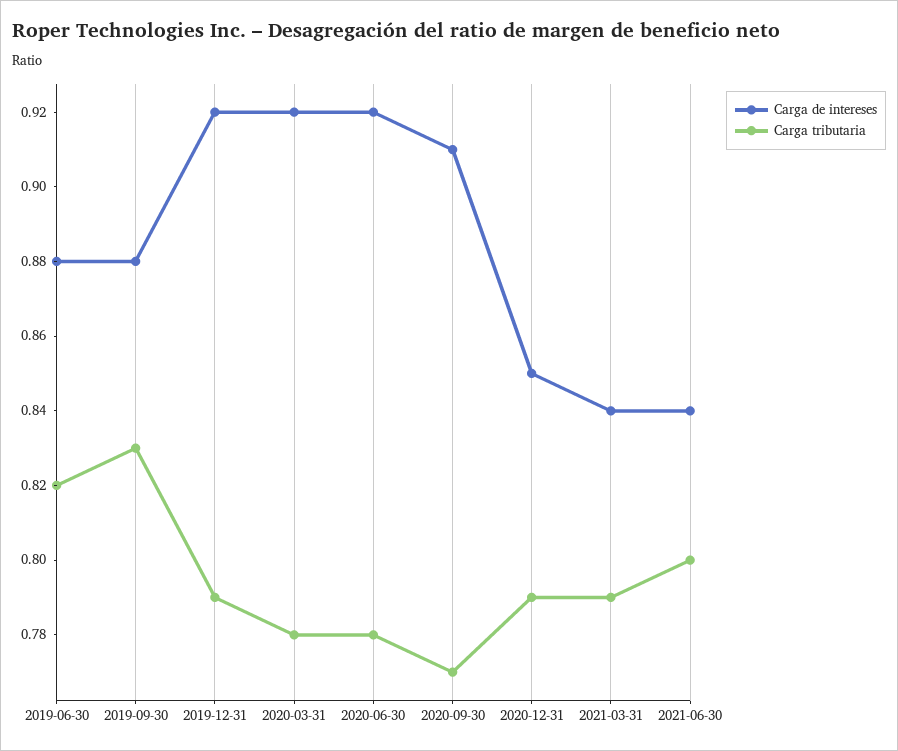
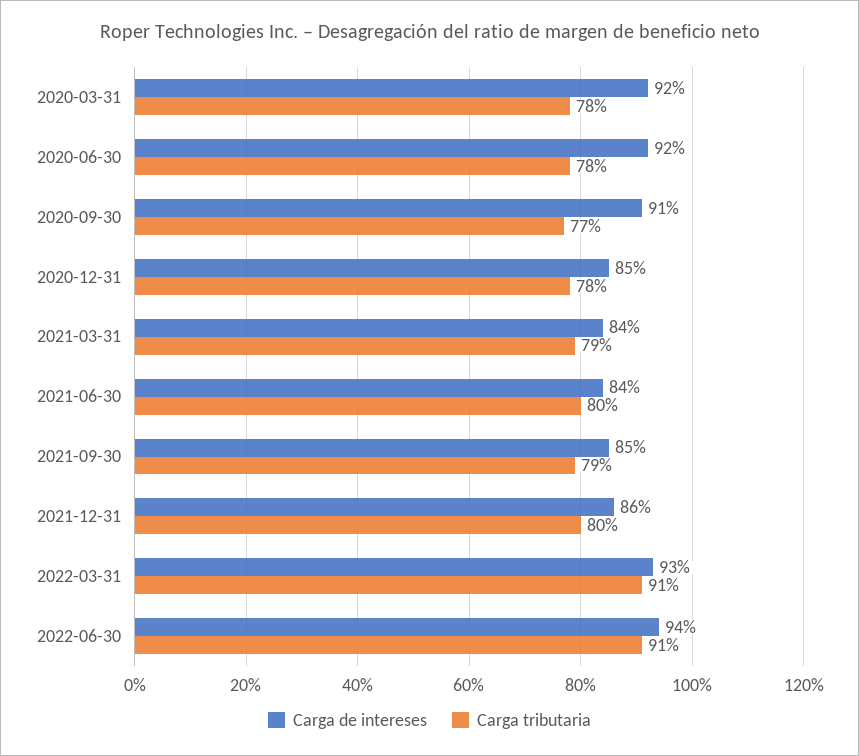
Carga de intereses, 2019-06-30: 0.88 -> none
Carga tributaria, 2019-06-30: 0.82 -> none
Carga de intereses, 2019-09-30: 0.88 -> none
Carga tributaria, 2019-09-30: 0.83 -> none
Carga de intereses, 2019-12-31: 0.92 -> none
Carga tributaria, 2019-12-31: 0.79 -> none
Carga tributaria, 2020-12-31: 0.79 -> 0.78
Carga de intereses, 2021-09-30: none -> 0.85
Carga tributaria, 2021-09-30: none -> 0.79
Carga de intereses, 2021-12-31: none -> 0.86
Carga tributaria, 2021-12-31: none -> 0.8
Carga de intereses, 2022-03-31: none -> 0.93
Carga tributaria, 2022-03-31: none -> 0.91
Carga de intereses, 2022-06-30: none -> 0.94
Carga tributaria, 2022-06-30: none -> 0.91

